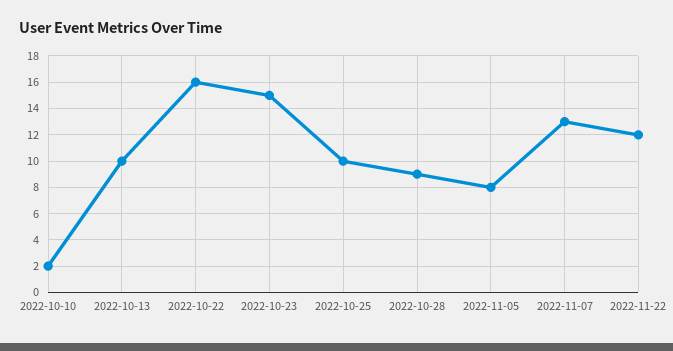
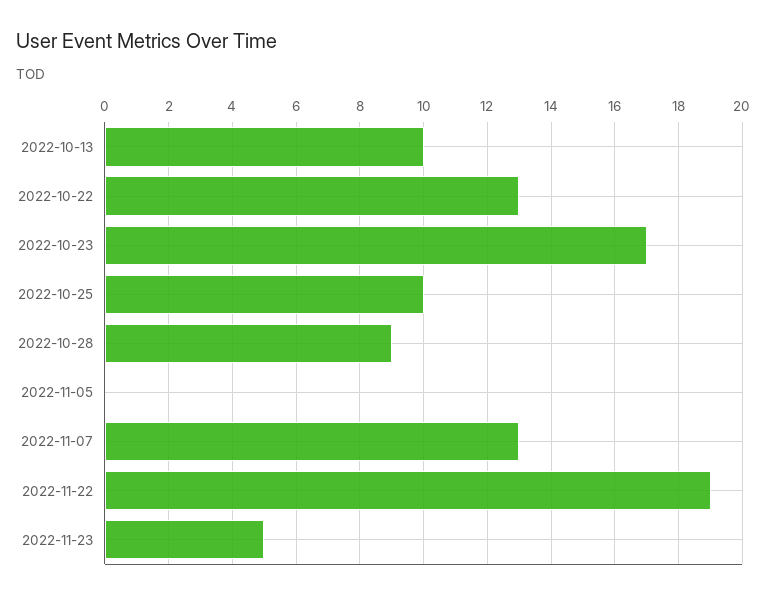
2022-10-10: 2 -> none
2022-10-22: 16 -> 13
2022-10-23: 15 -> 17
2022-11-05: 8 -> 0
2022-11-22: 12 -> 19
2022-11-23: none -> 5

